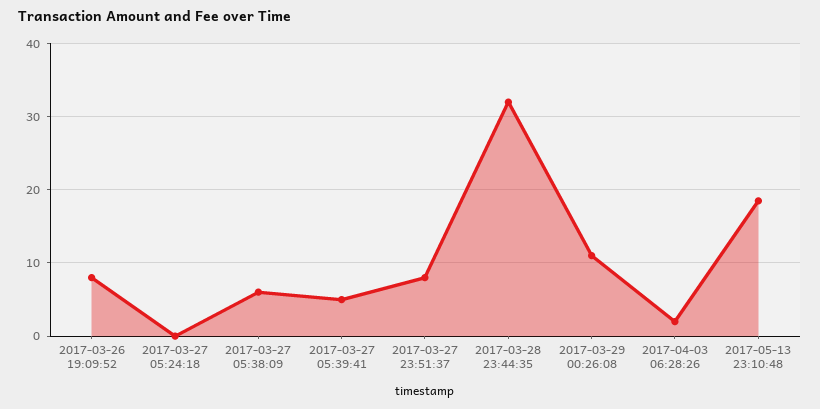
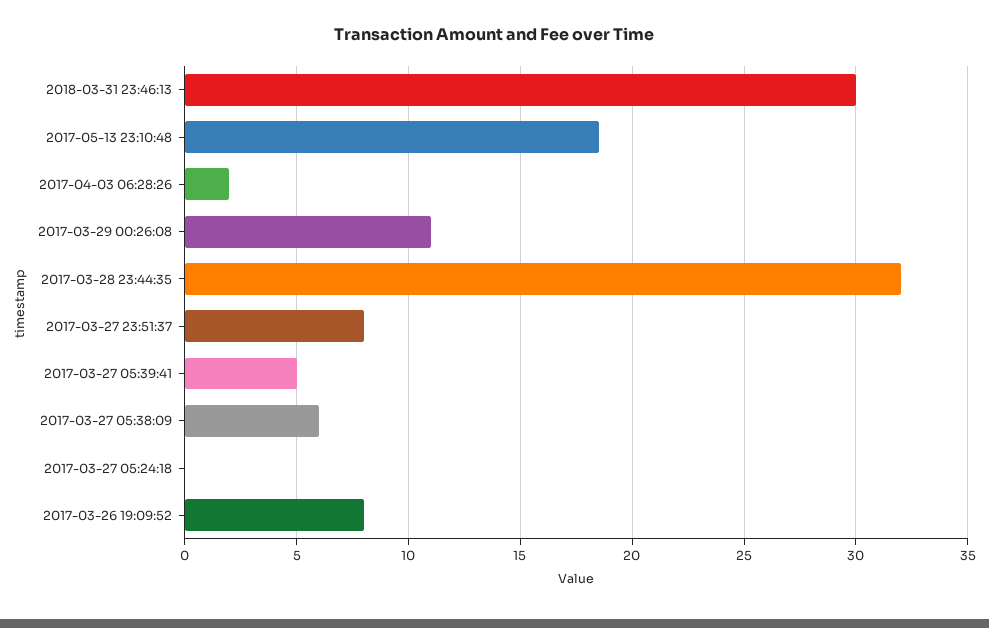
2018-03-31 23:46:13: none -> 30

